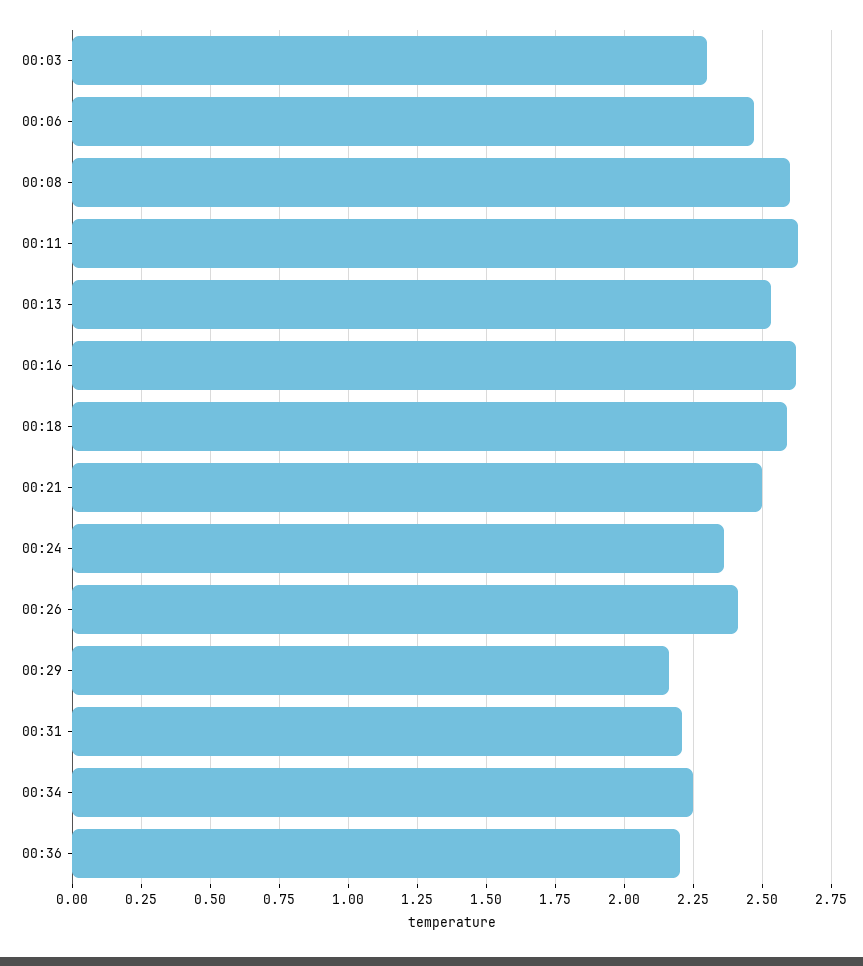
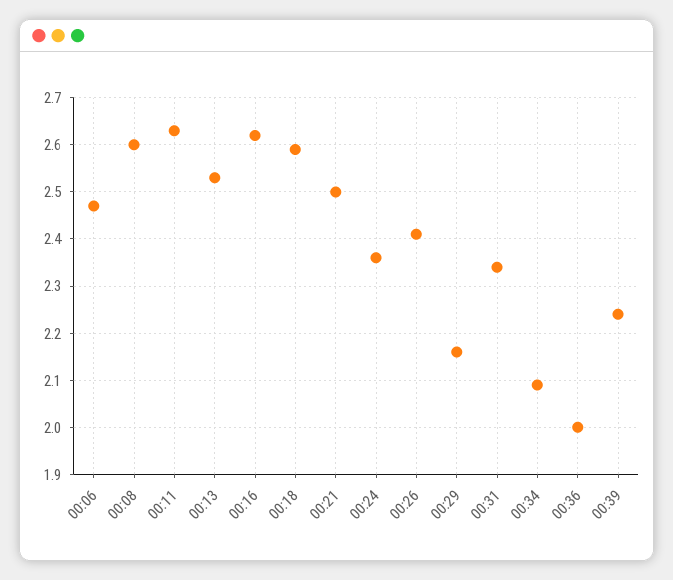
00:03: 2.3 -> none
00:31: 2.2 -> 2.35
00:34: 2.25 -> 2.1
00:36: 2.2 -> 2
00:39: none -> 2.25

